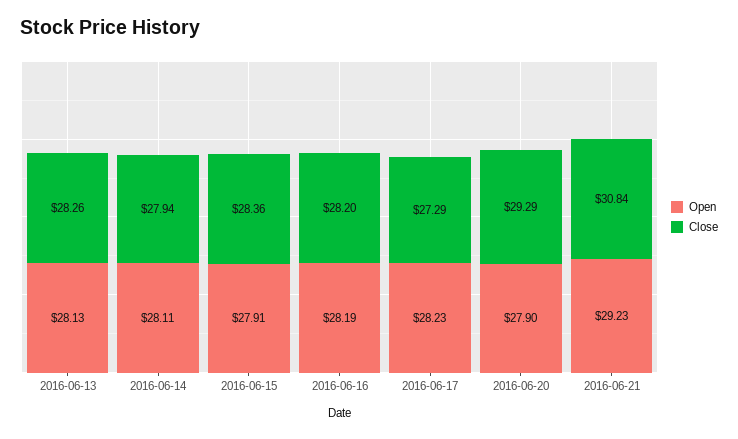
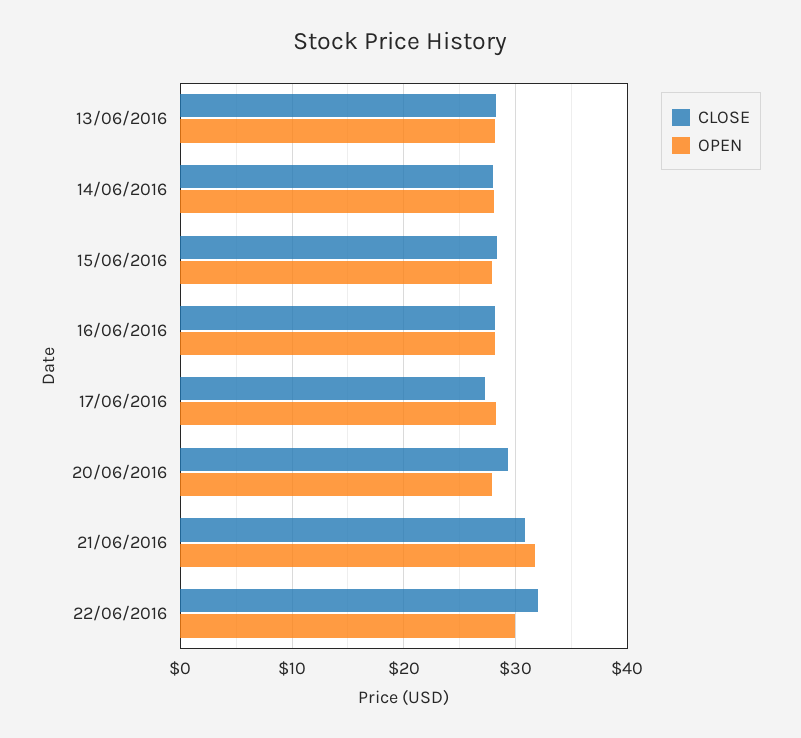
Open, 2016-06-21: 29.23 -> 32
Close, 22/06/2016: none -> 32
Open, 22/06/2016: none -> 30

